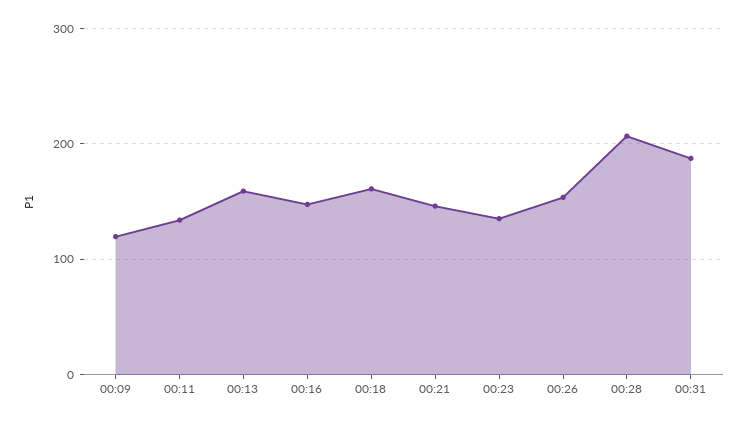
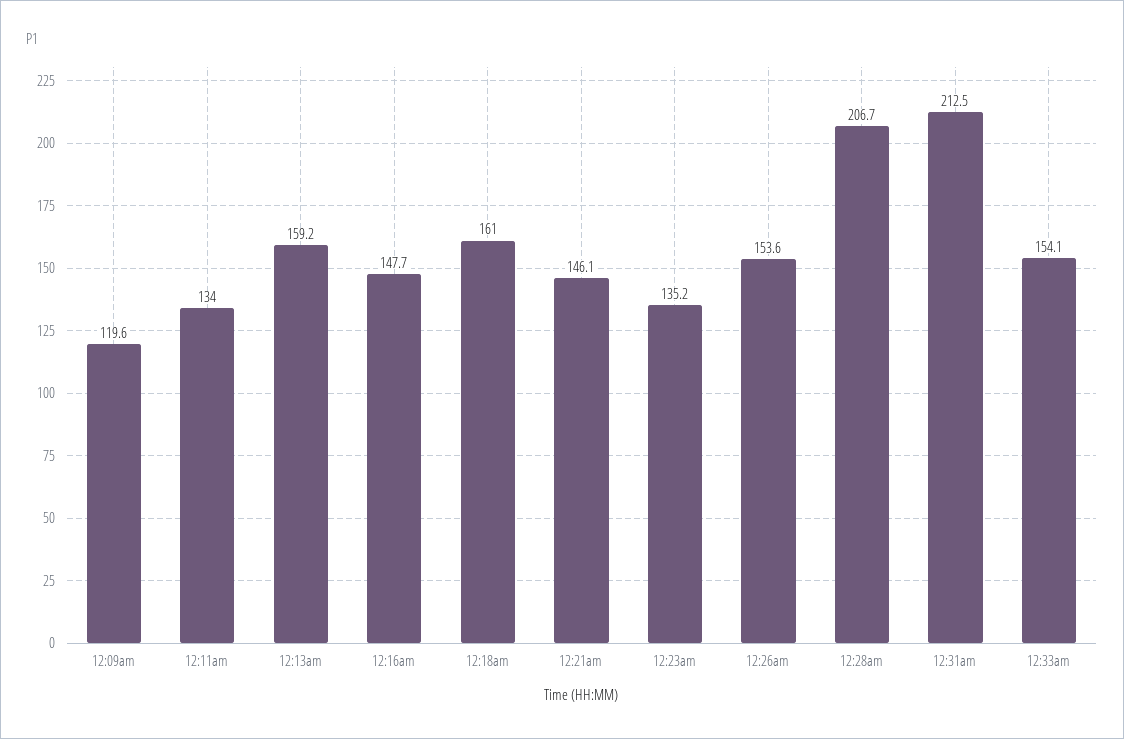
00:31: 190 -> 212.5
12:33am: none -> 154.1

